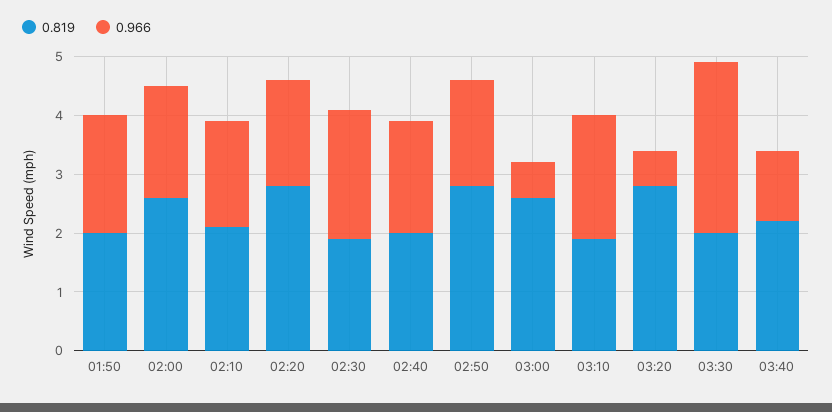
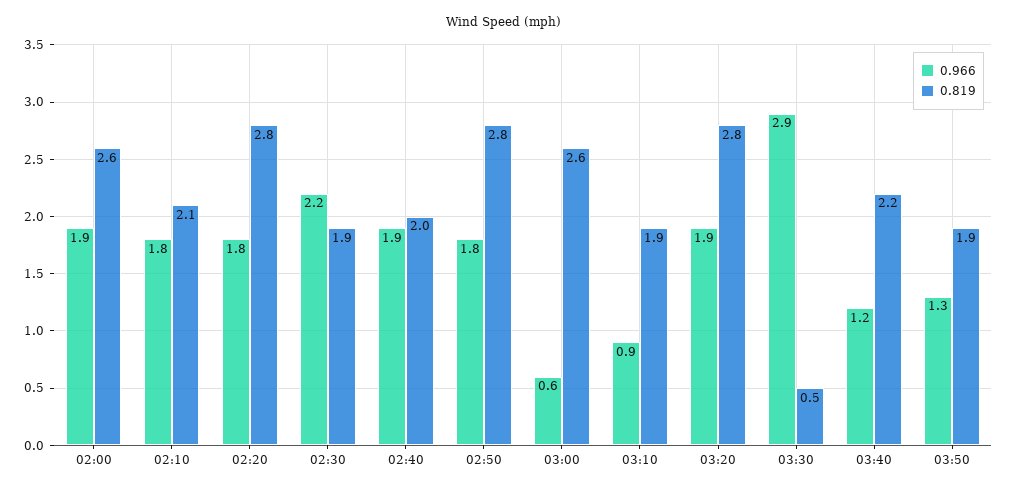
0.819, 01:50: 2 -> none
0.966, 01:50: 2 -> none
0.966, 03:10: 2 -> 0.9
0.966, 03:20: 0.5 -> 1.9
0.819, 03:30: 2 -> 0.5
0.966, 03:50: none -> 1.3
0.819, 03:50: none -> 1.9

